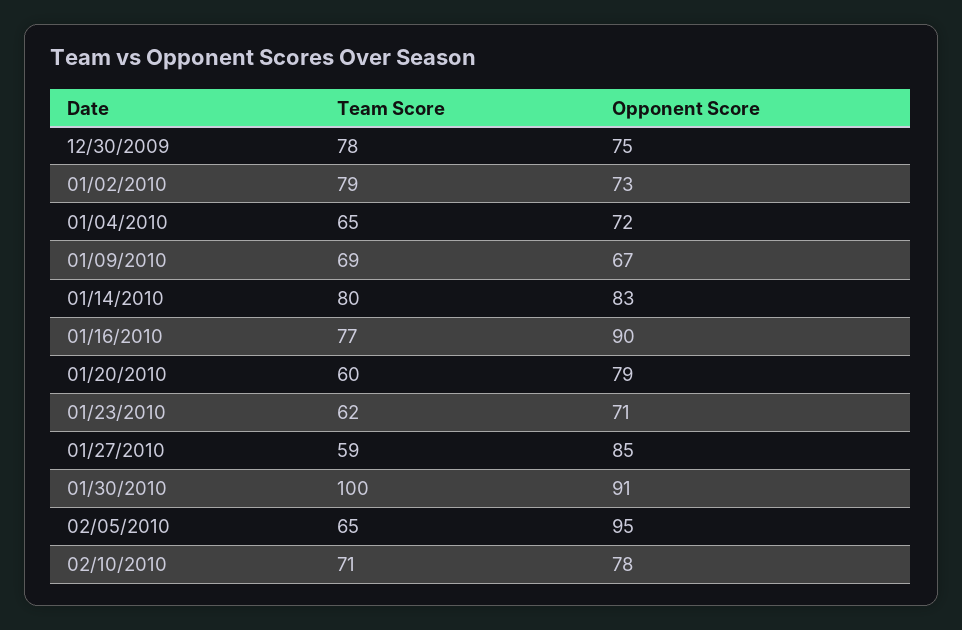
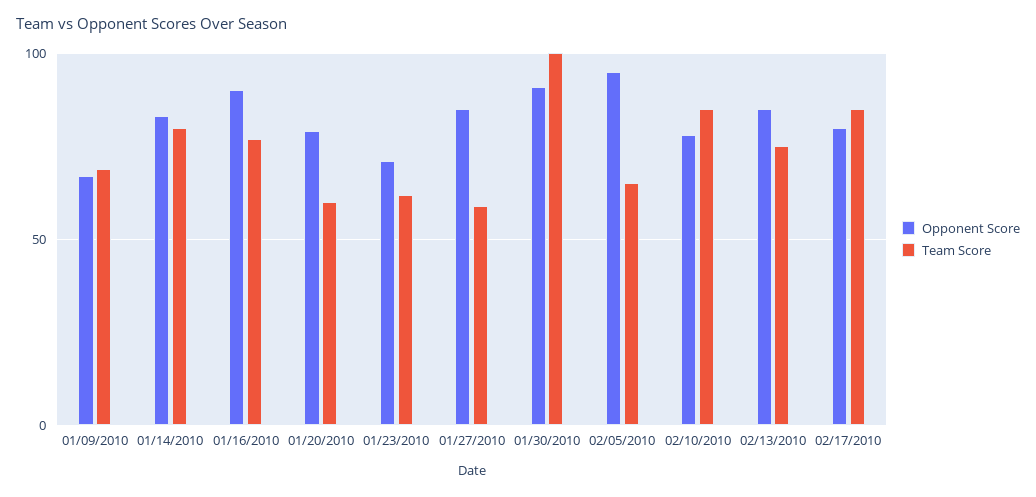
Team Score, 12/30/2009: 78 -> none
Opponent Score, 12/30/2009: 75 -> none
Team Score, 01/02/2010: 79 -> none
Opponent Score, 01/02/2010: 73 -> none
Team Score, 01/04/2010: 65 -> none
Opponent Score, 01/04/2010: 72 -> none
Team Score, 02/10/2010: 71 -> 85
Opponent Score, 02/13/2010: none -> 85
Team Score, 02/13/2010: none -> 75
Opponent Score, 02/17/2010: none -> 80
Team Score, 02/17/2010: none -> 85

